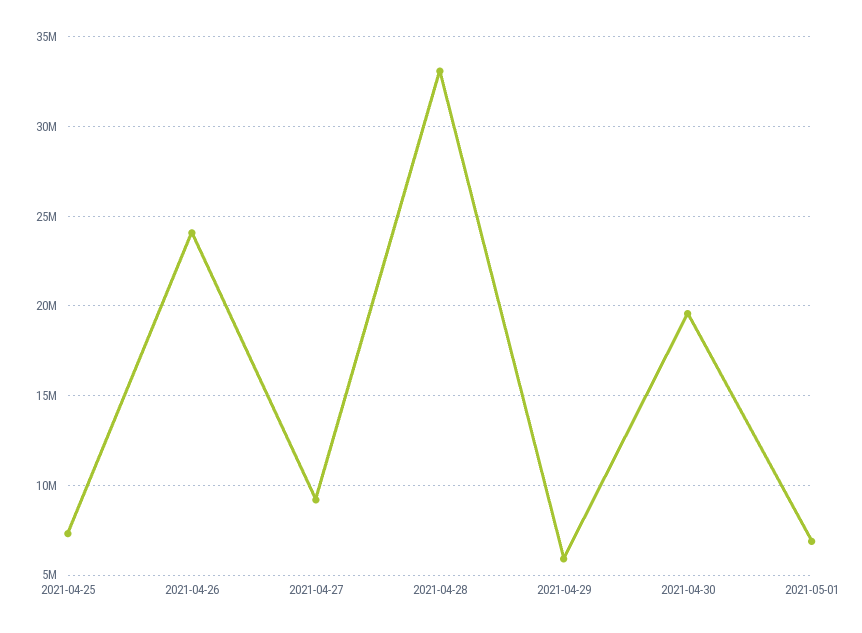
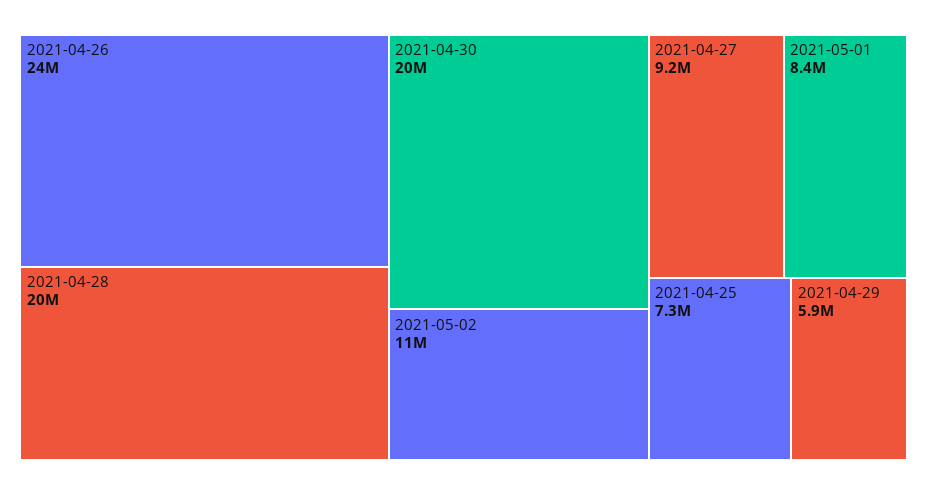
2021-04-28: 33000000 -> 20000000
2021-05-01: 7000000 -> 8400000
2021-05-02: none -> 11000000

